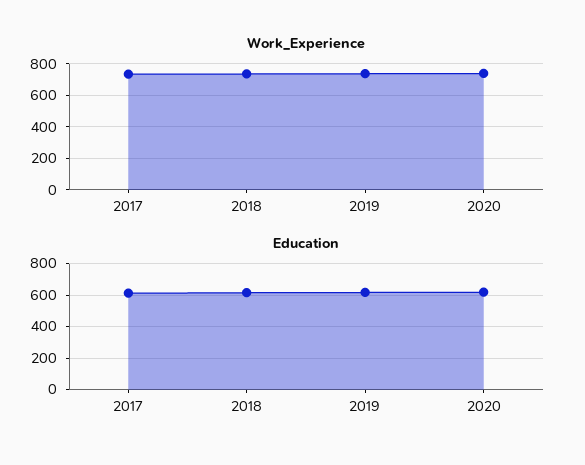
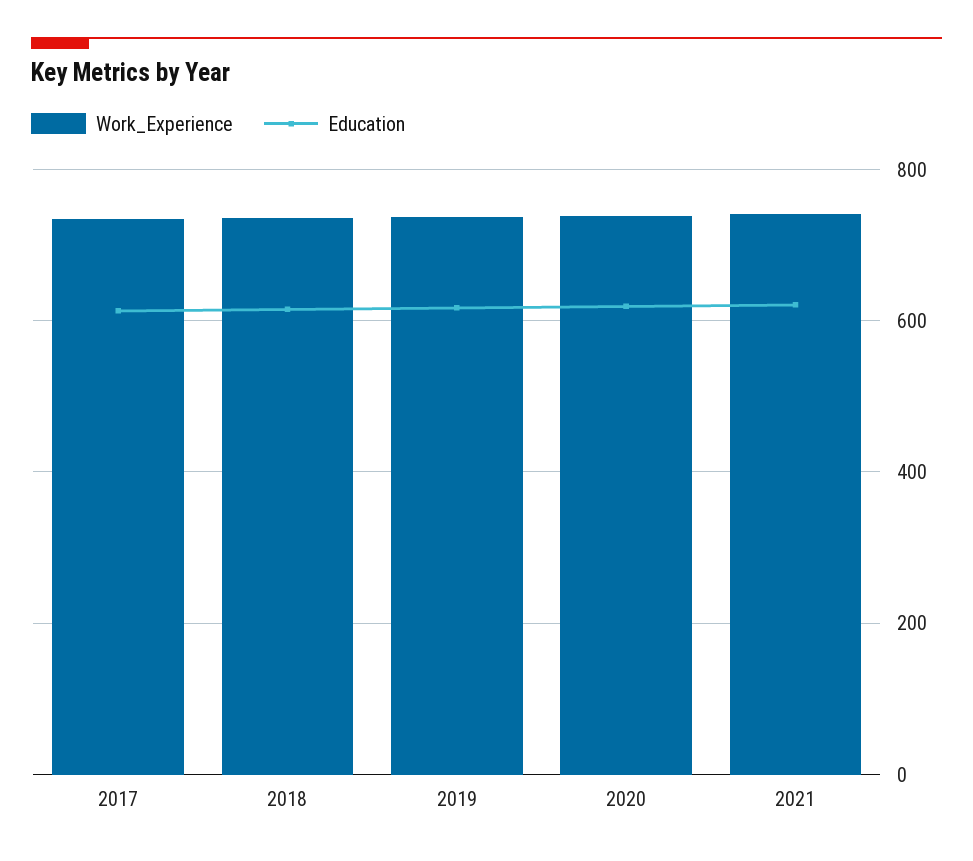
Work_Experience, 2021: none -> 740
Education, 2021: none -> 620

